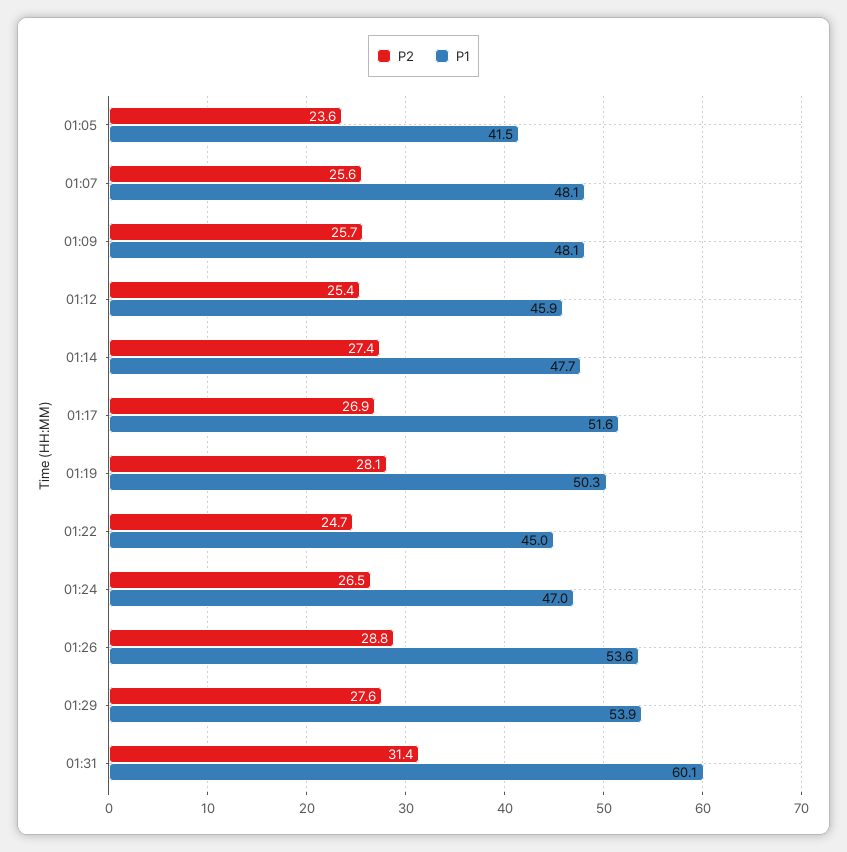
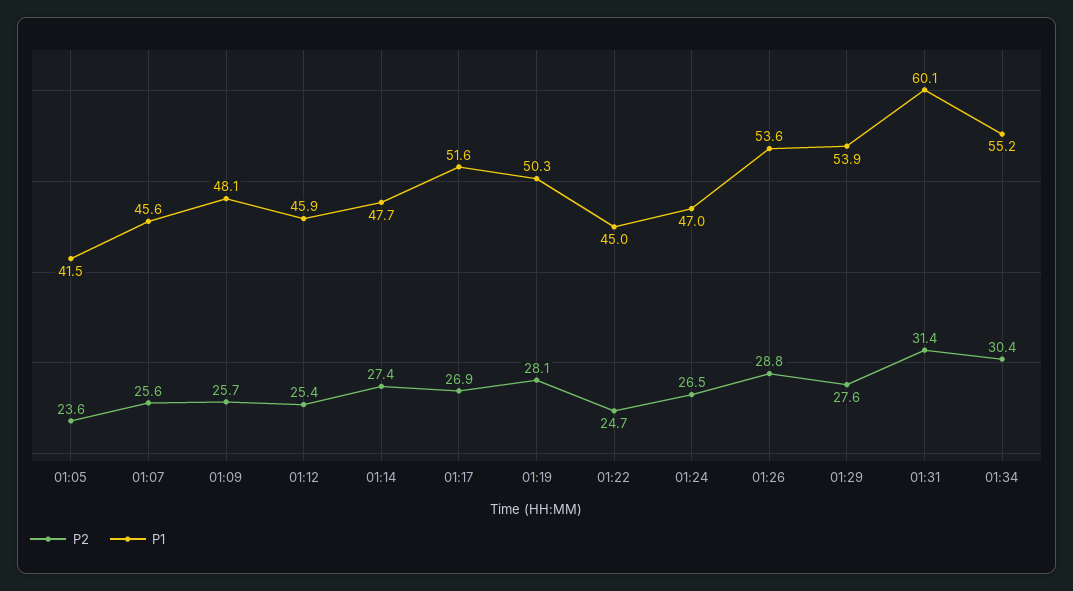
P1, 01:07: 48.1 -> 45.6
P2, 01:34: none -> 30.4
P1, 01:34: none -> 55.2

